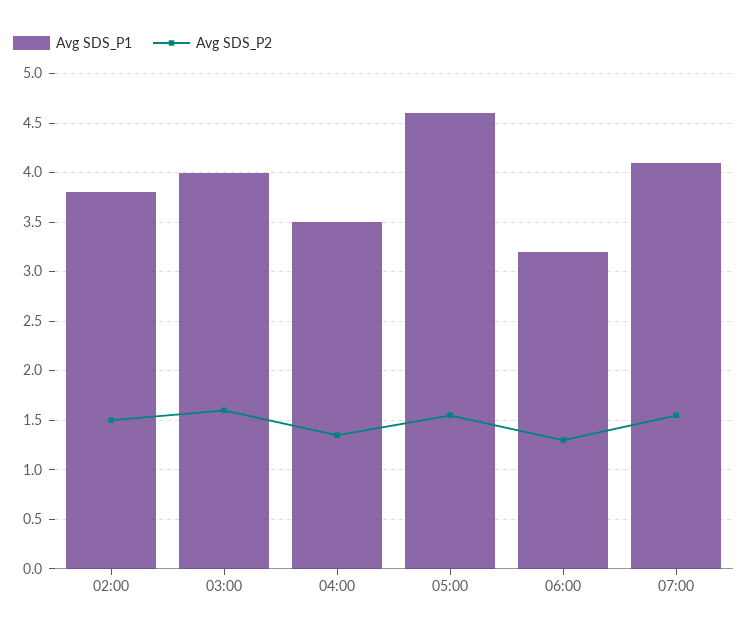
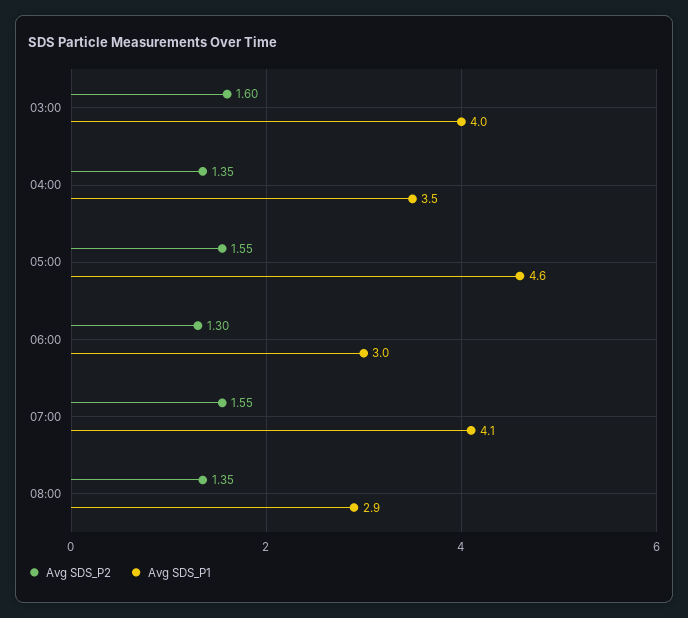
Avg SDS_P1, 02:00: 3.8 -> none
Avg SDS_P2, 02:00: 1.5 -> none
Avg SDS_P1, 06:00: 3.2 -> 3
Avg SDS_P2, 08:00: none -> 1.35
Avg SDS_P1, 08:00: none -> 2.9

